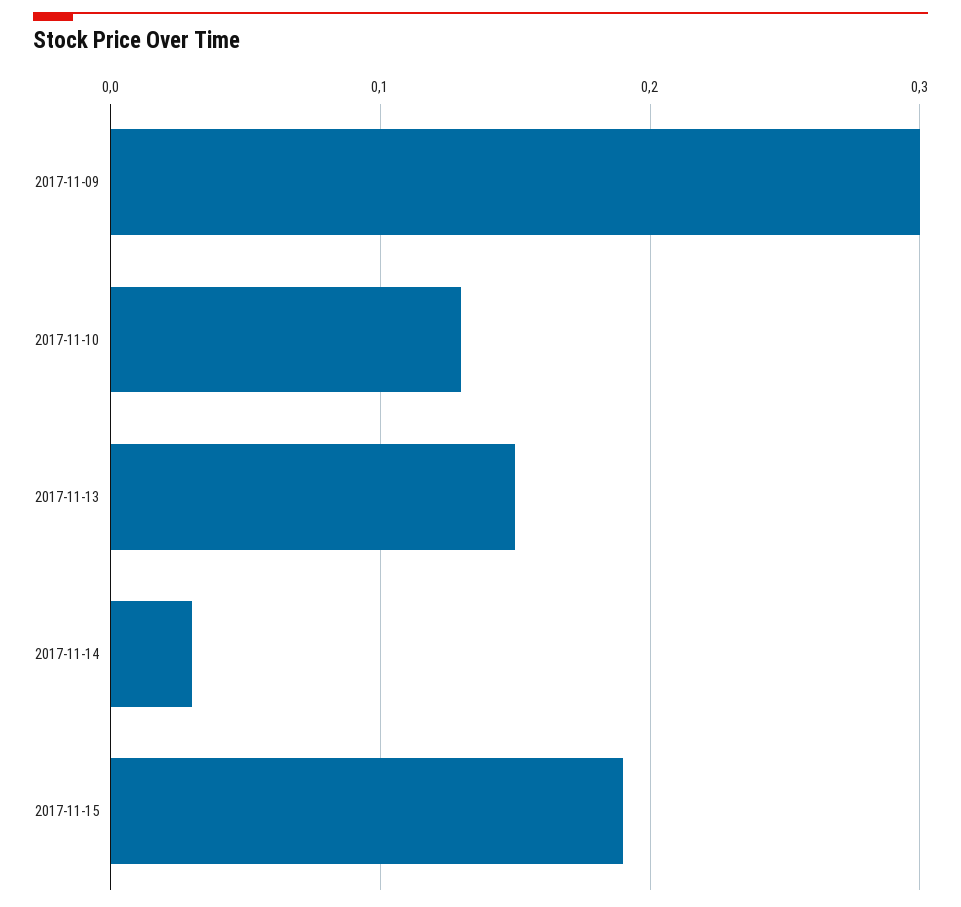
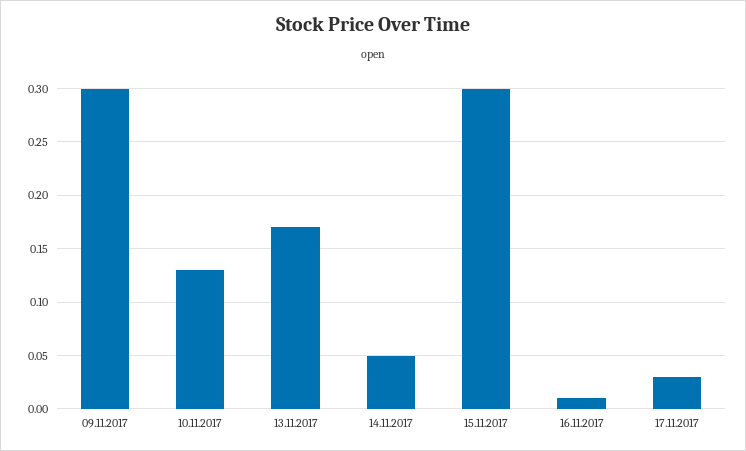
2017-11-13: 0.15 -> 0.17
2017-11-14: 0.03 -> 0.05
2017-11-15: 0.19 -> 0.3
16.11.2017: none -> 0.01
17.11.2017: none -> 0.03

